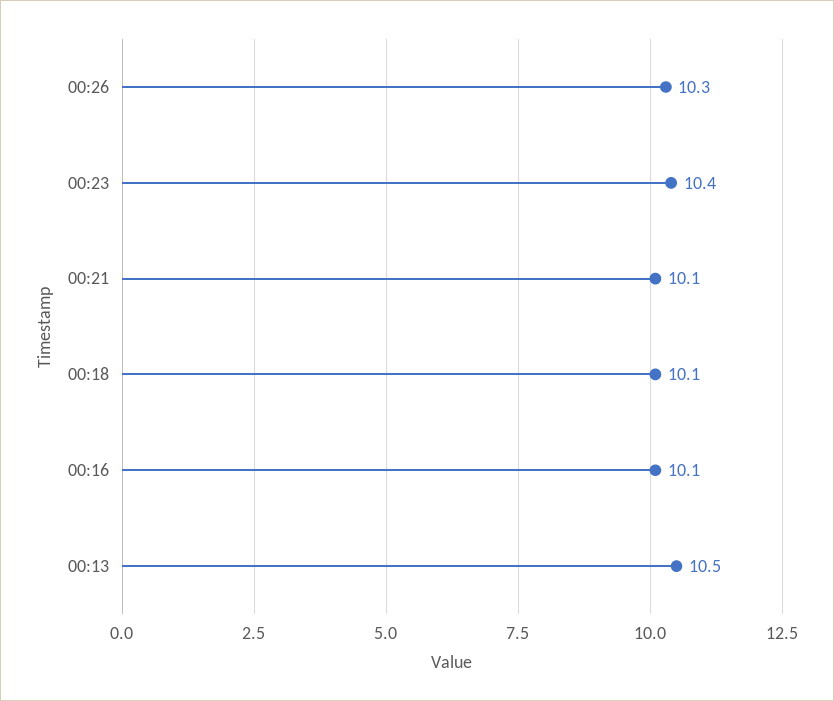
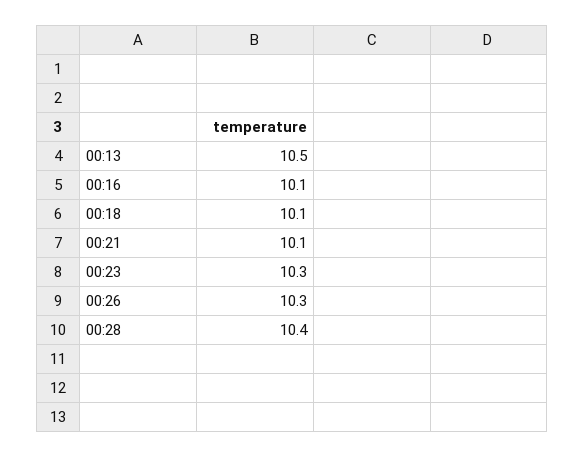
00:23: 10.4 -> 10.3
00:28: none -> 10.4

